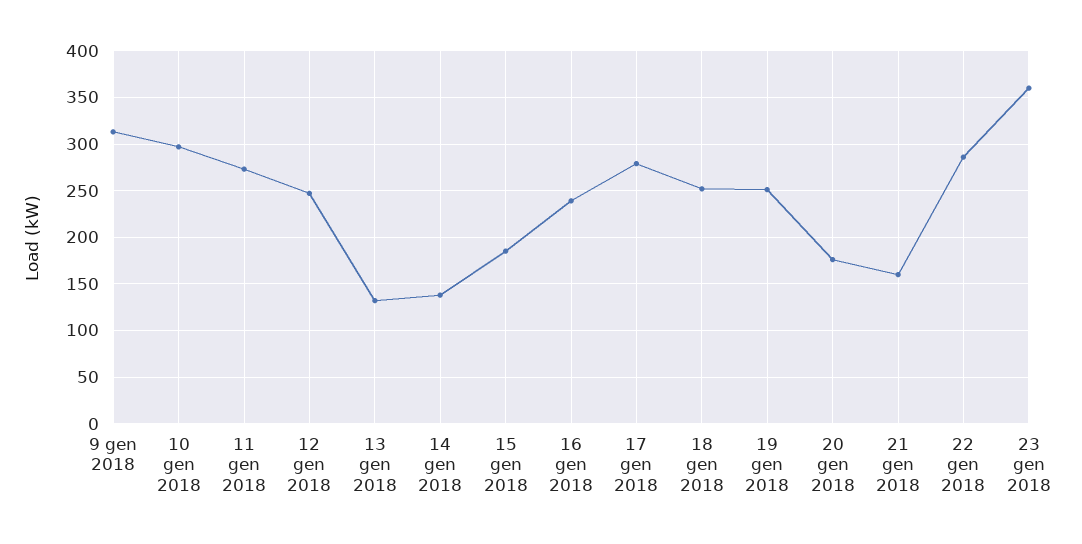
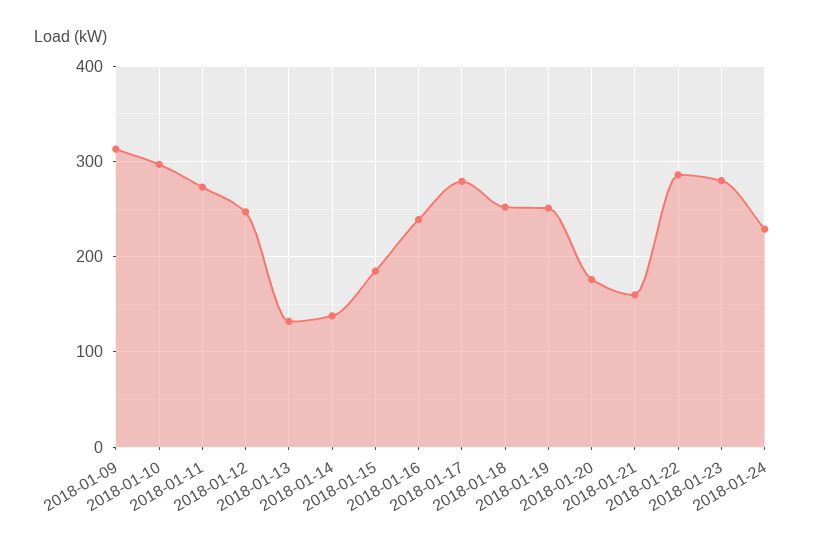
23 gen 2018: 360 -> 280
2018-01-24: none -> 230

